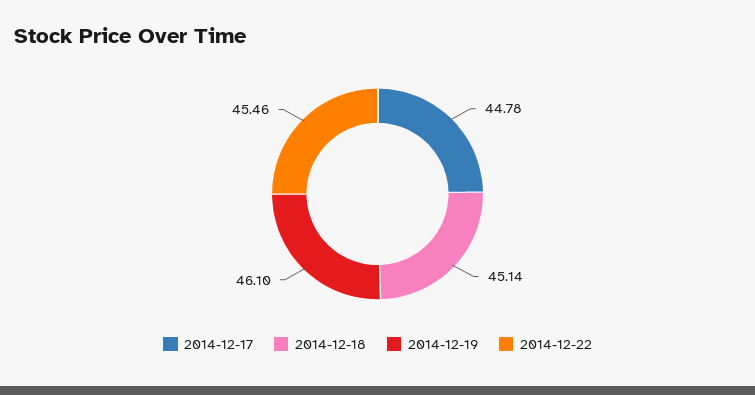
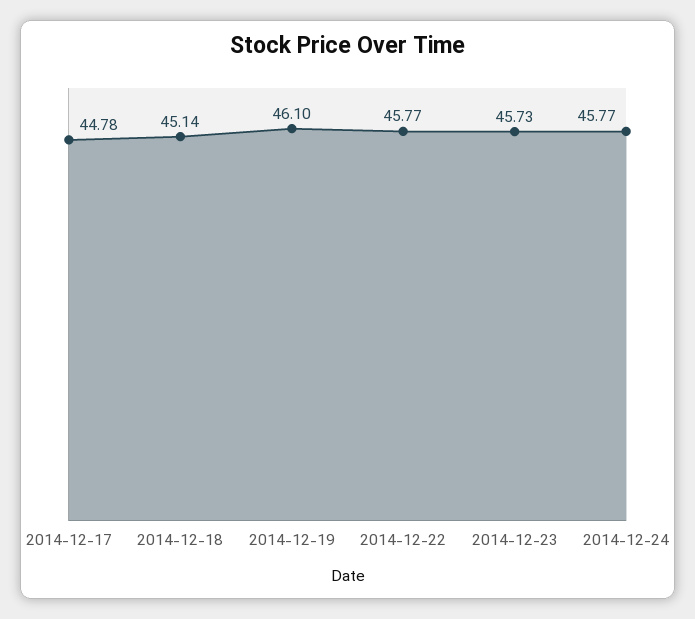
2014-12-22: 45.46 -> 45.77
2014-12-23: none -> 45.73
2014-12-24: none -> 45.77

